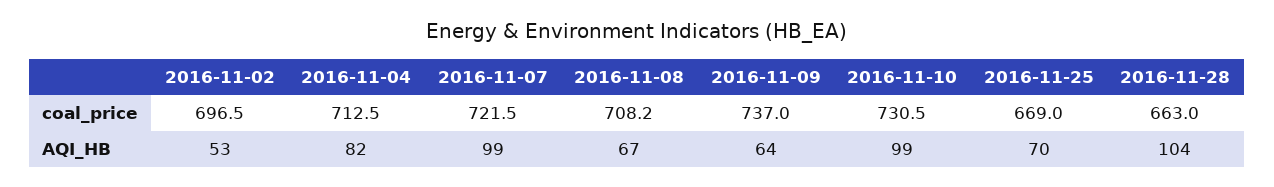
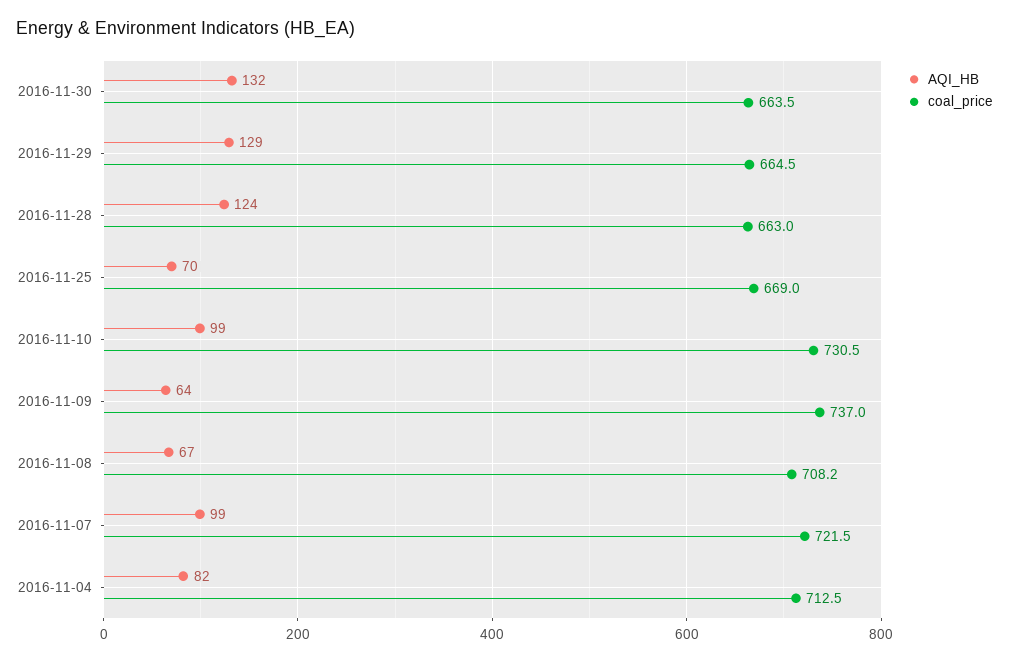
coal_price, 2016-11-02: 696.5 -> none
AQI_HB, 2016-11-02: 53 -> none
AQI_HB, 2016-11-28: 104 -> 124
AQI_HB, 2016-11-30: none -> 132
coal_price, 2016-11-30: none -> 663.5
AQI_HB, 2016-11-29: none -> 129
coal_price, 2016-11-29: none -> 664.5

